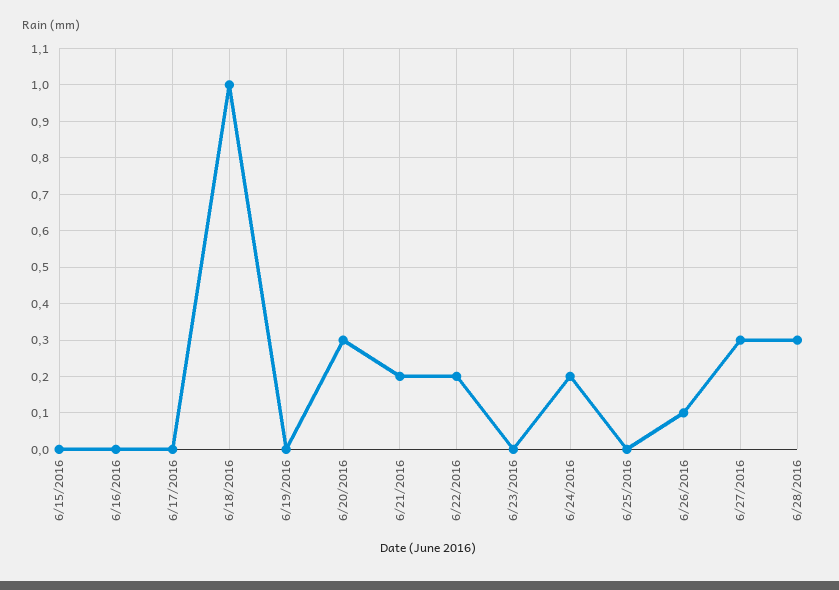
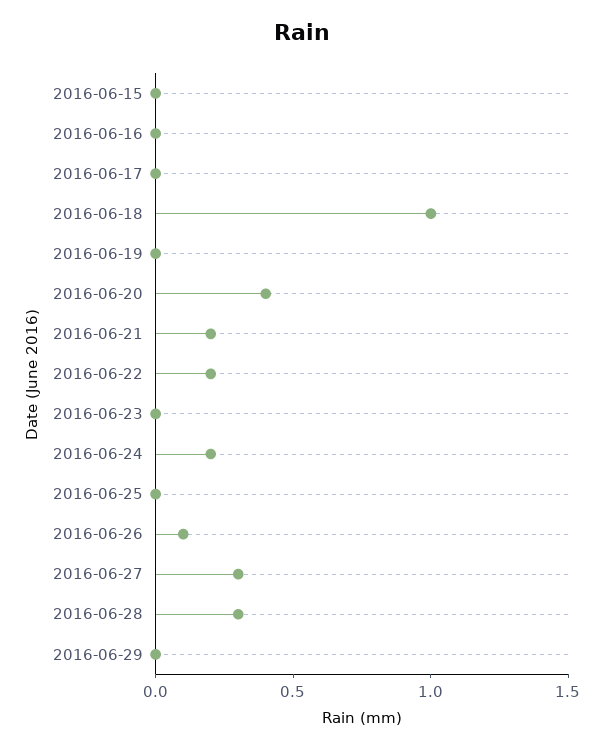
6/20/2016: 0.3 -> 0.4
2016-06-29: none -> 0

